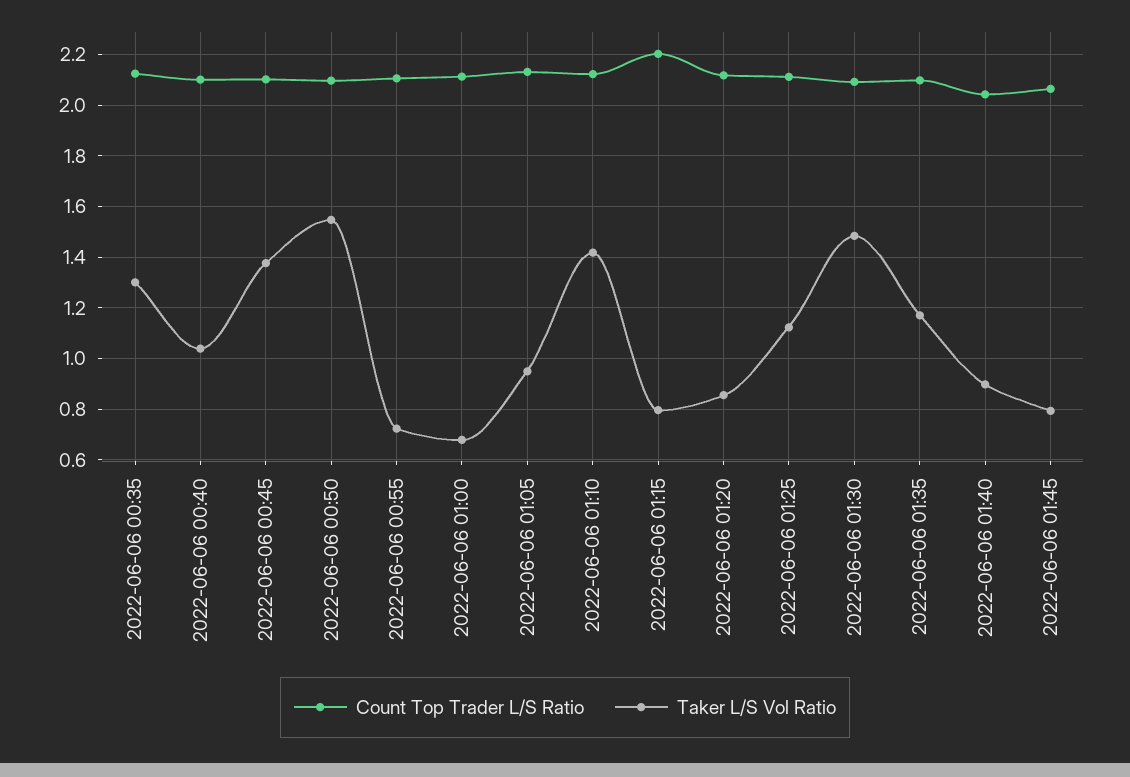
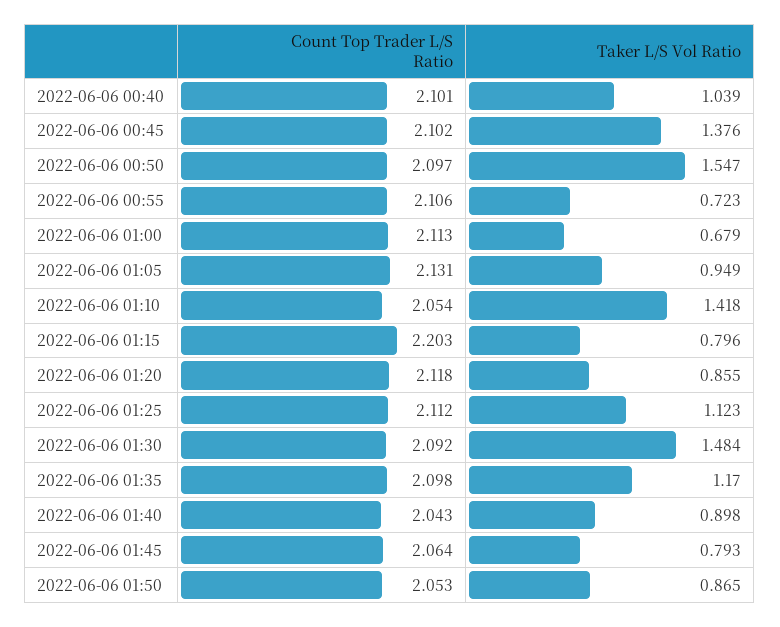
Count Top Trader L/S Ratio, 2022-06-06 00:35: 2.125 -> none
Taker L/S Vol Ratio, 2022-06-06 00:35: 1.3 -> none
Count Top Trader L/S Ratio, 2022-06-06 01:10: 2.125 -> 2.054
Count Top Trader L/S Ratio, 2022-06-06 01:50: none -> 2.053
Taker L/S Vol Ratio, 2022-06-06 01:50: none -> 0.865

